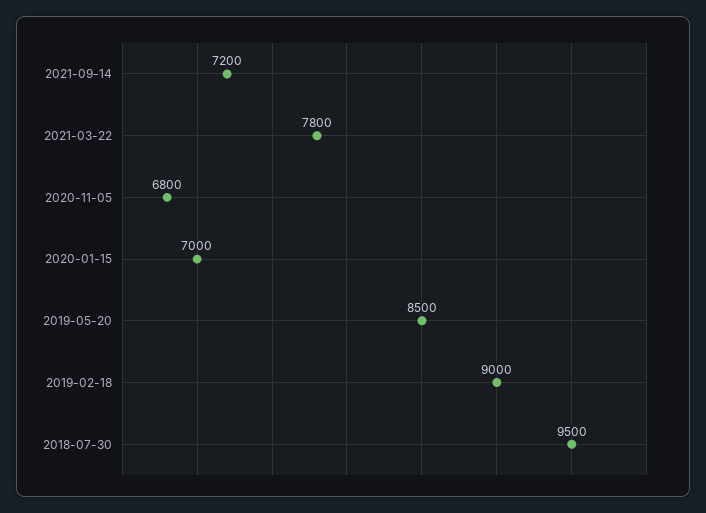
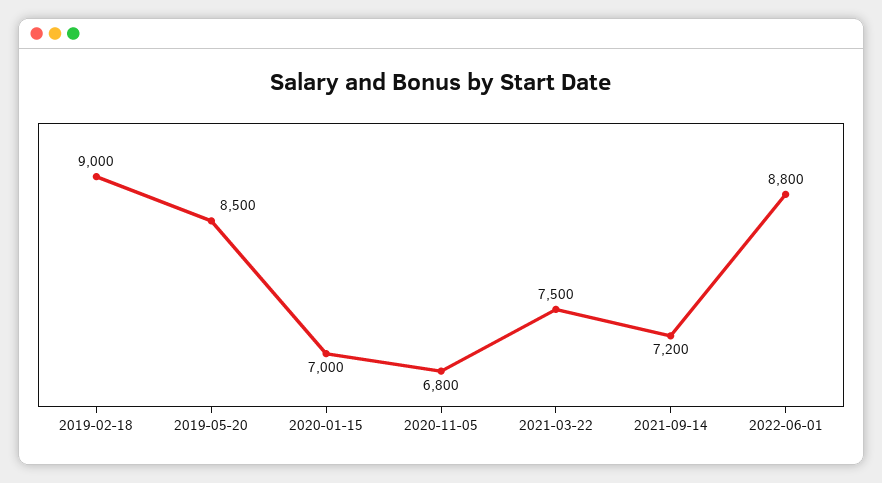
2021-03-22: 7800 -> 7500
2018-07-30: 9500 -> none
2022-06-01: none -> 8800

